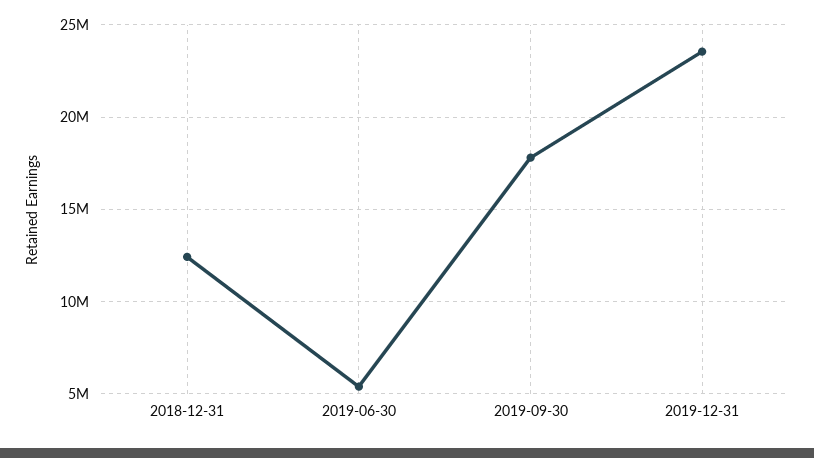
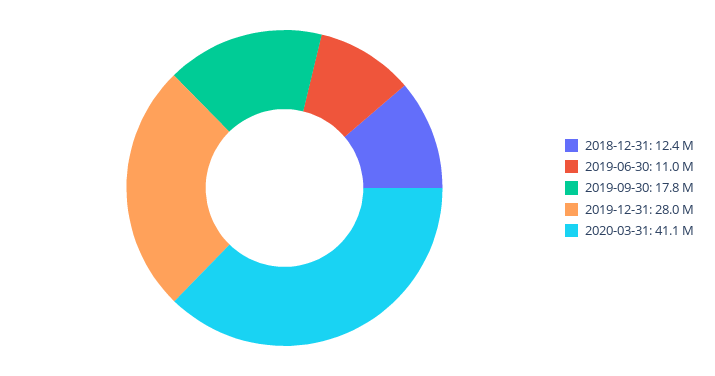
2019-06-30: 5500000 -> 11000000
2019-12-31: 23500000 -> 28000000
2020-03-31: none -> 41100000

